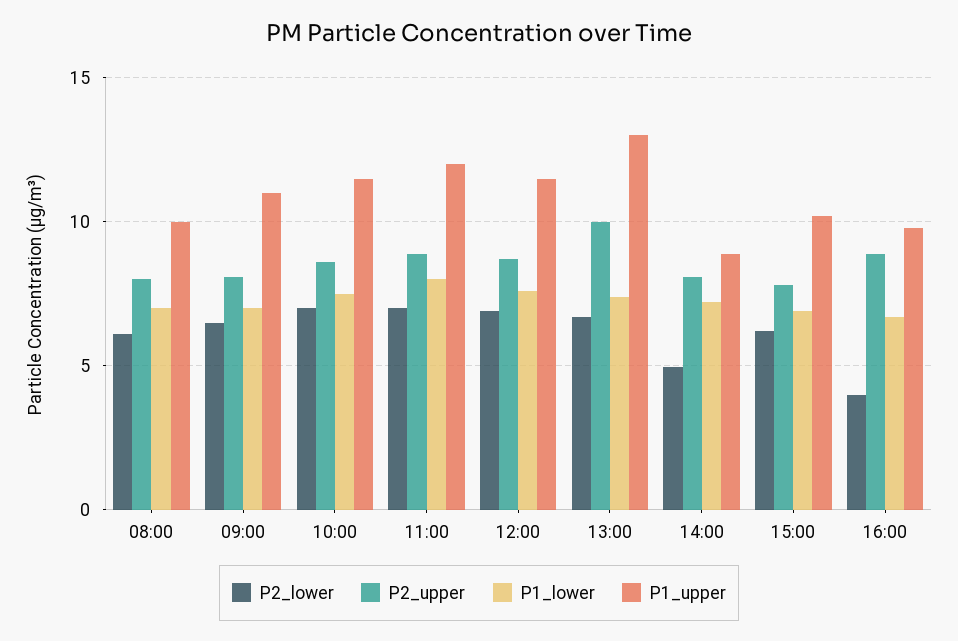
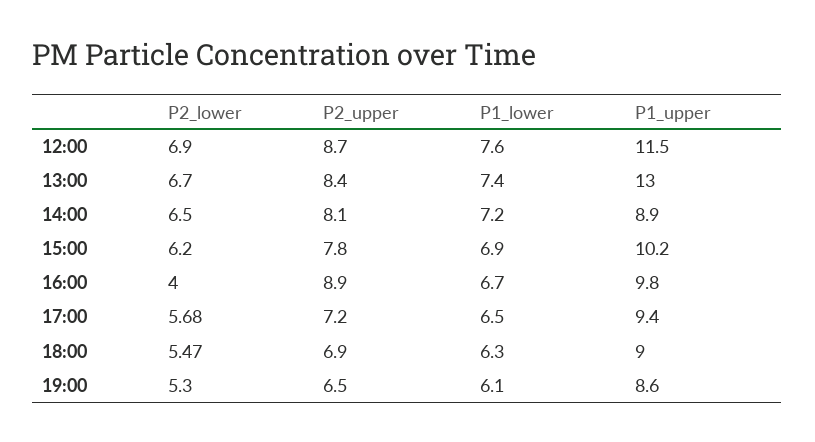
P2_lower, 08:00: 6 -> none
P2_upper, 08:00: 8 -> none
P1_lower, 08:00: 7 -> none
P1_upper, 08:00: 10 -> none
P2_lower, 09:00: 6.5 -> none
P2_upper, 09:00: 8 -> none
P1_lower, 09:00: 7 -> none
P1_upper, 09:00: 11 -> none
P2_lower, 10:00: 7 -> none
P2_upper, 10:00: 8.5 -> none
P1_lower, 10:00: 7.5 -> none
P1_upper, 10:00: 11.5 -> none
P2_lower, 11:00: 7 -> none
P2_upper, 11:00: 9 -> none
P1_lower, 11:00: 8 -> none
P1_upper, 11:00: 12 -> none
P2_upper, 13:00: 10 -> 8.4
P2_lower, 14:00: 5 -> 6.5
P2_lower, 17:00: none -> 5.68
P2_upper, 17:00: none -> 7.2
P1_lower, 17:00: none -> 6.5
P1_upper, 17:00: none -> 9.4
P2_lower, 18:00: none -> 5.47
P2_upper, 18:00: none -> 6.9
P1_lower, 18:00: none -> 6.3
P1_upper, 18:00: none -> 9
P2_lower, 19:00: none -> 5.3
P2_upper, 19:00: none -> 6.5
P1_lower, 19:00: none -> 6.1
P1_upper, 19:00: none -> 8.6

